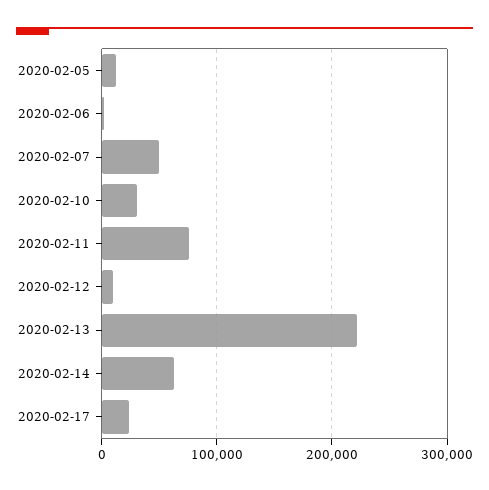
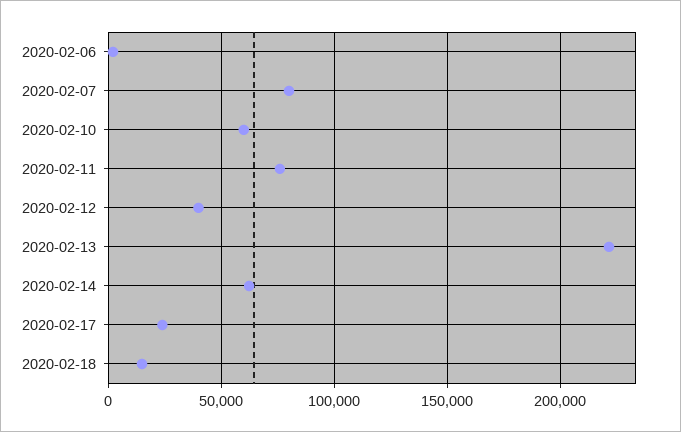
2020-02-05: 10000 -> none
2020-02-07: 50000 -> 80000
2020-02-10: 30000 -> 60000
2020-02-12: 10000 -> 40000
2020-02-18: none -> 15000

